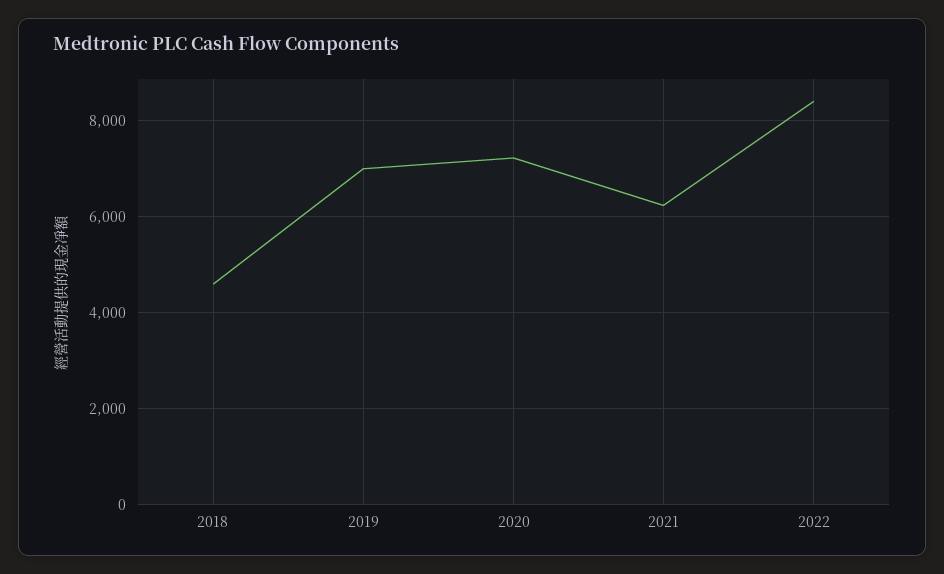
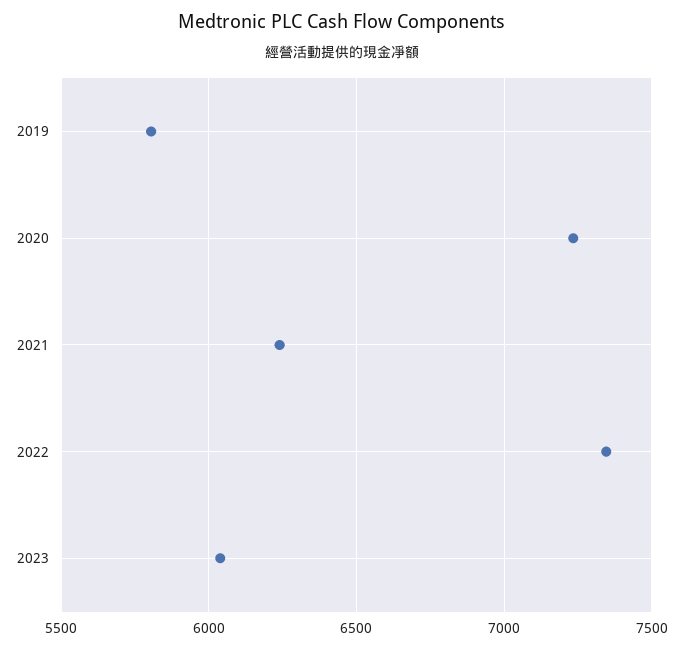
2018: 4600 -> none
2019: 7000 -> 5800
2022: 8400 -> 7350
2023: none -> 6050

